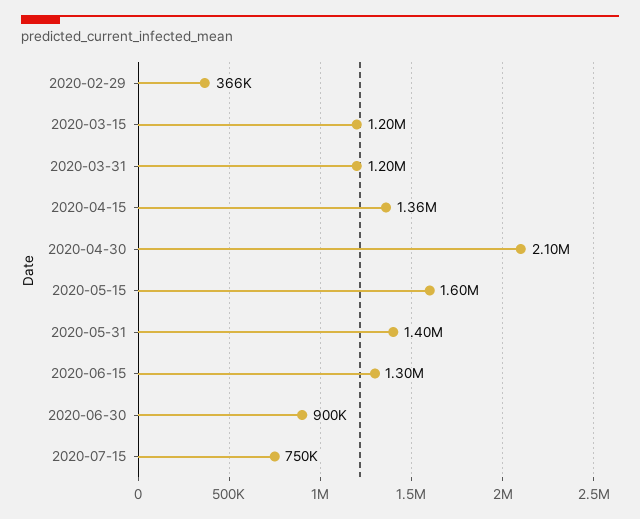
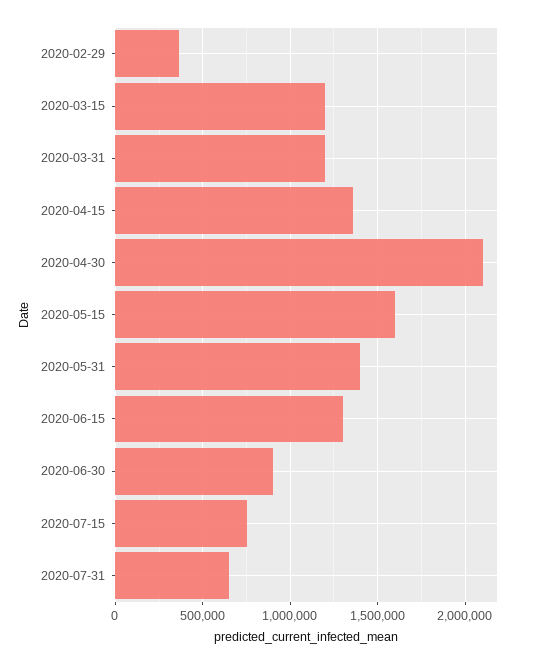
2020-07-31: none -> 650000

